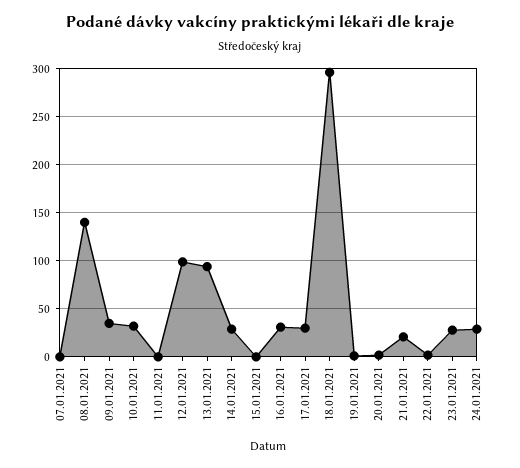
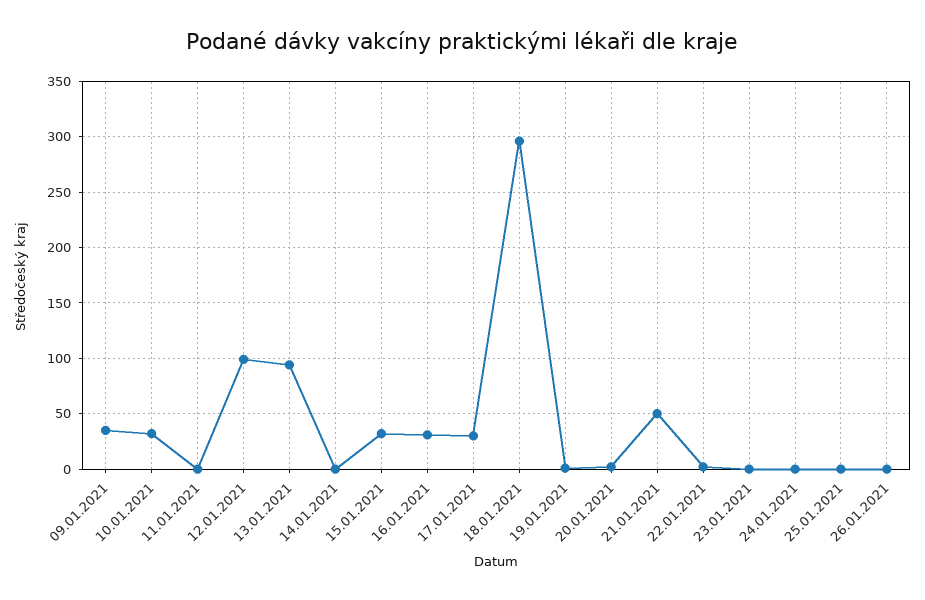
07.01.2021: 0 -> none
08.01.2021: 140 -> none
14.01.2021: 30 -> 0
15.01.2021: 0 -> 30
21.01.2021: 20 -> 50
23.01.2021: 30 -> 0
24.01.2021: 30 -> 0
25.01.2021: none -> 0
26.01.2021: none -> 0

